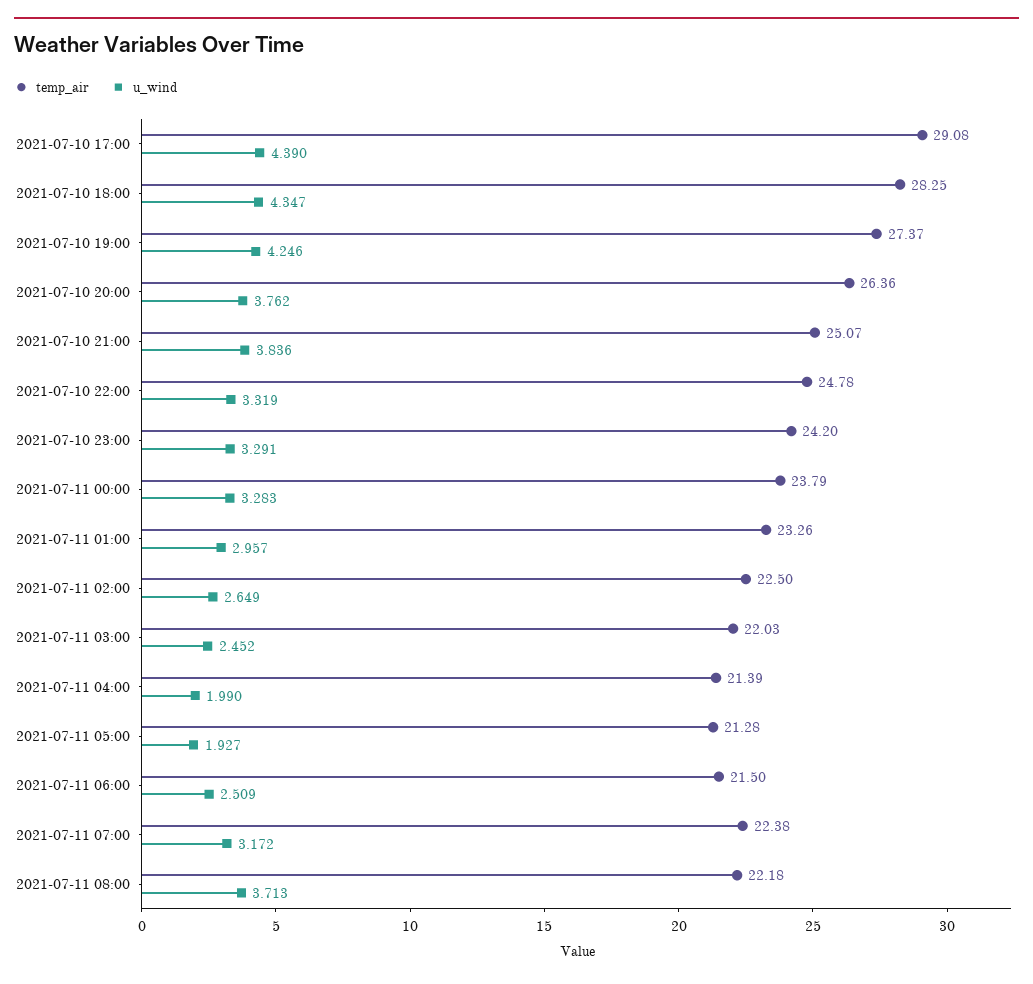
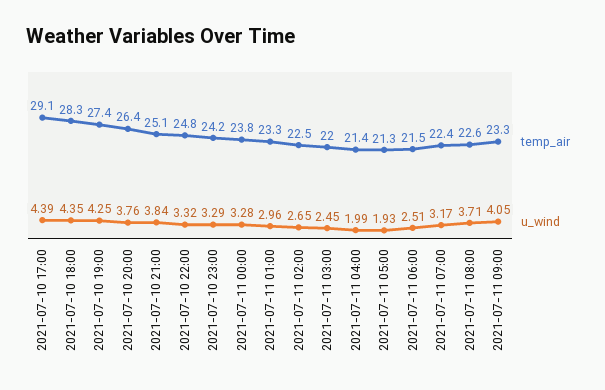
temp_air, 2021-07-11 08:00: 22.18 -> 22.6
temp_air, 2021-07-11 09:00: none -> 23.3
u_wind, 2021-07-11 09:00: none -> 4.05

